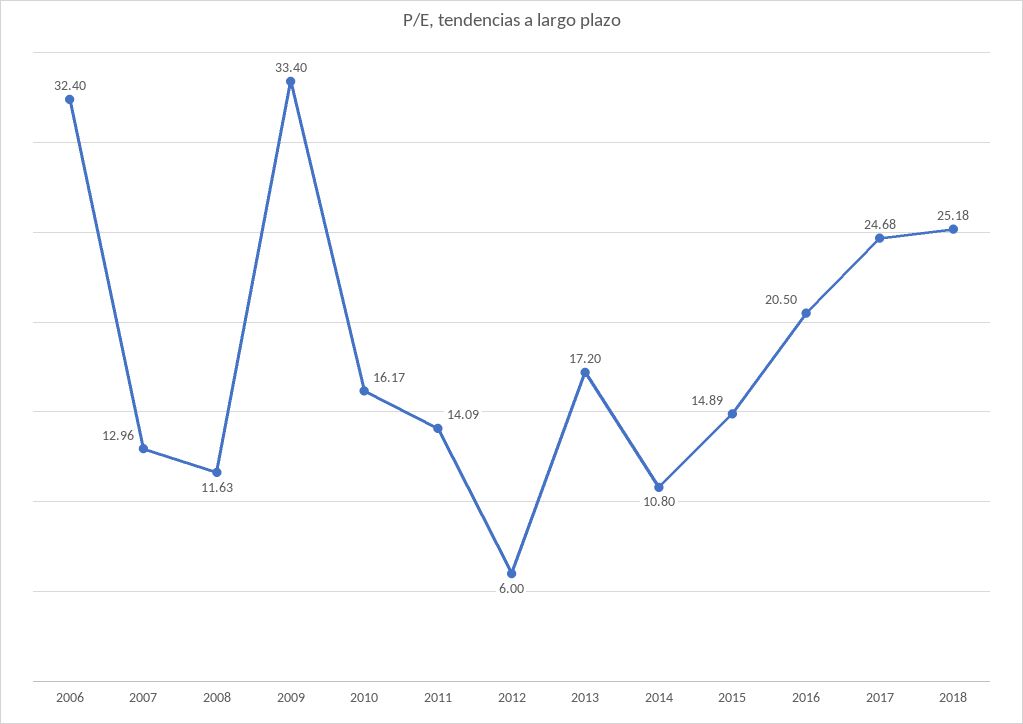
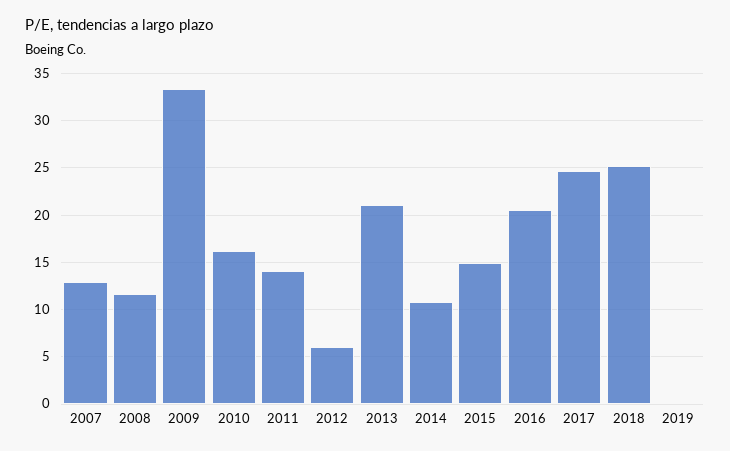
2006: 32.4 -> none
2013: 17.2 -> 21
2019: none -> 0

